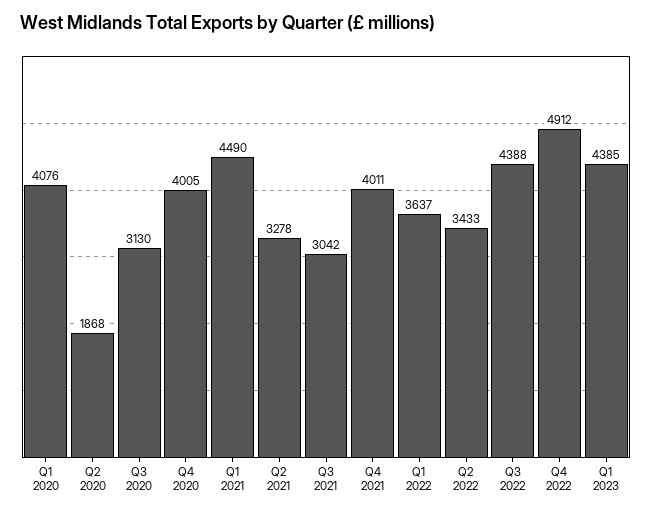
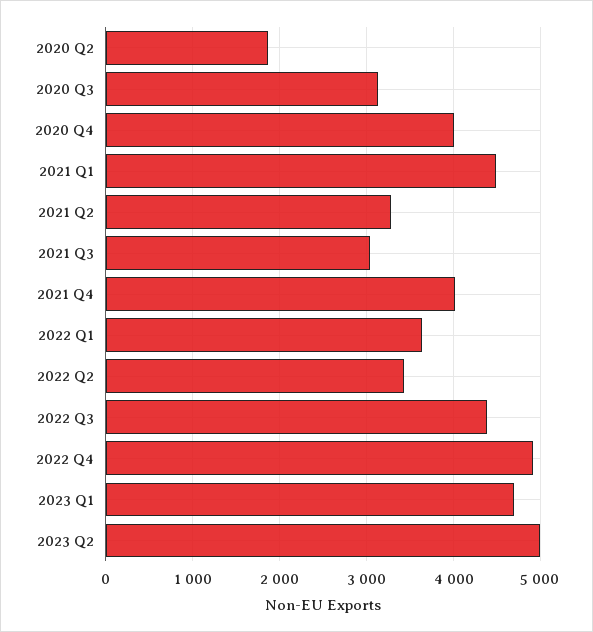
Q1 2020: 4076 -> none
Q1 2023: 4385 -> 4700
2023 Q2: none -> 5000

